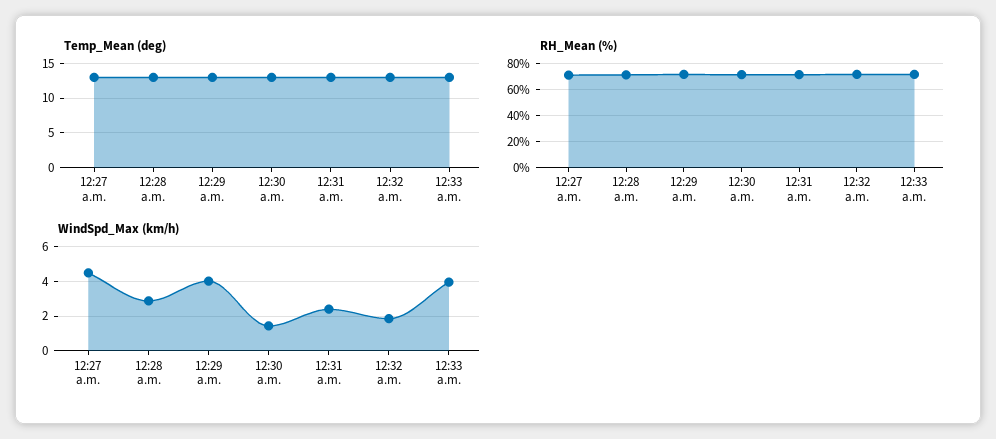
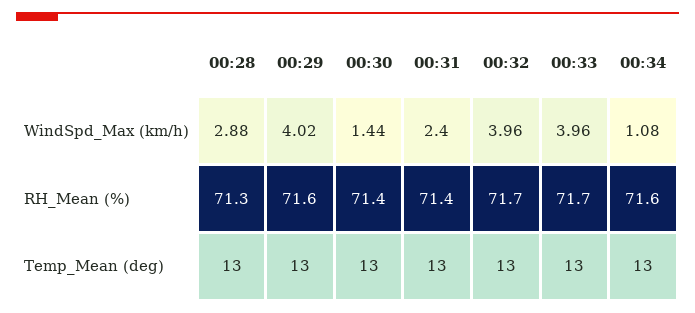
Temp_Mean (deg), 12:27 a.m.: 13 -> none
RH_Mean (%), 12:27 a.m.: 70 -> none
WindSpd_Max (km/h), 12:27 a.m.: 4.5 -> none
WindSpd_Max (km/h), 12:32 a.m.: 2 -> 3.96
WindSpd_Max (km/h), 00:34: none -> 1.08
RH_Mean (%), 00:34: none -> 71.6
Temp_Mean (deg), 00:34: none -> 13

